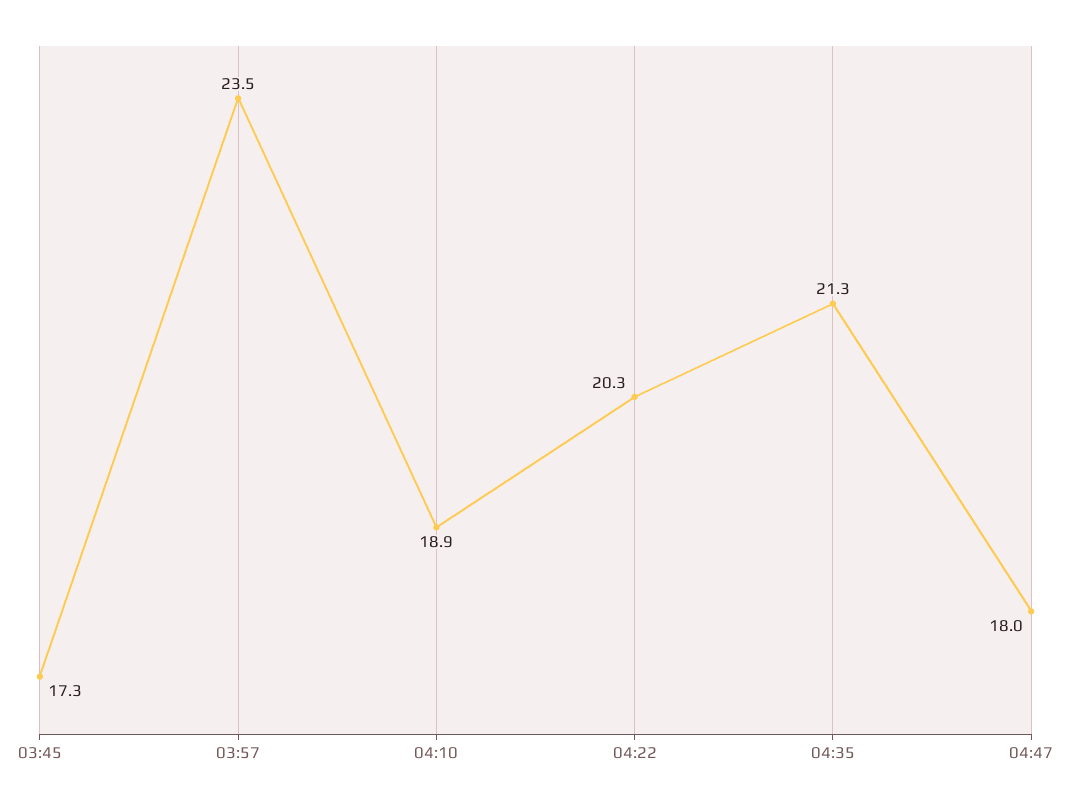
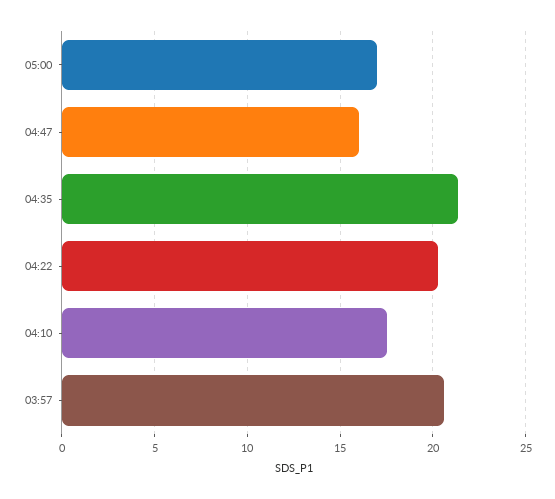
03:45: 17.3 -> none
03:57: 23.5 -> 20.5
04:10: 18.9 -> 17.5
04:47: 18 -> 16
05:00: none -> 17

